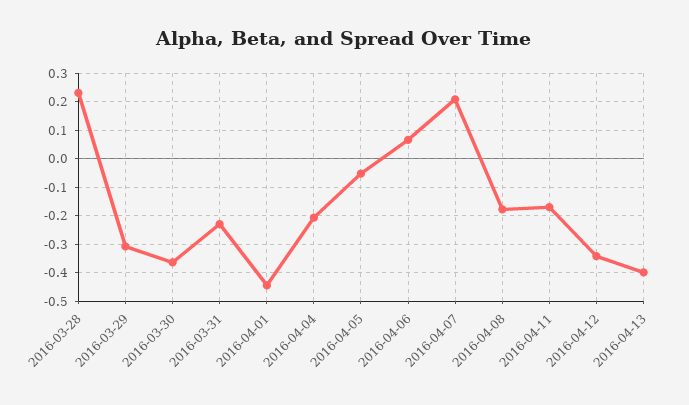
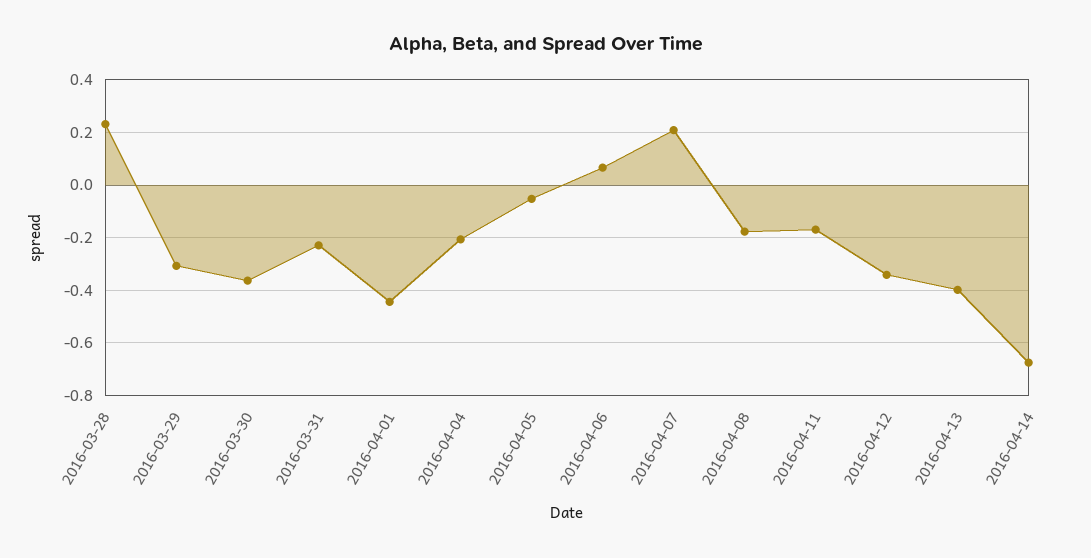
2016-04-14: none -> -0.675

